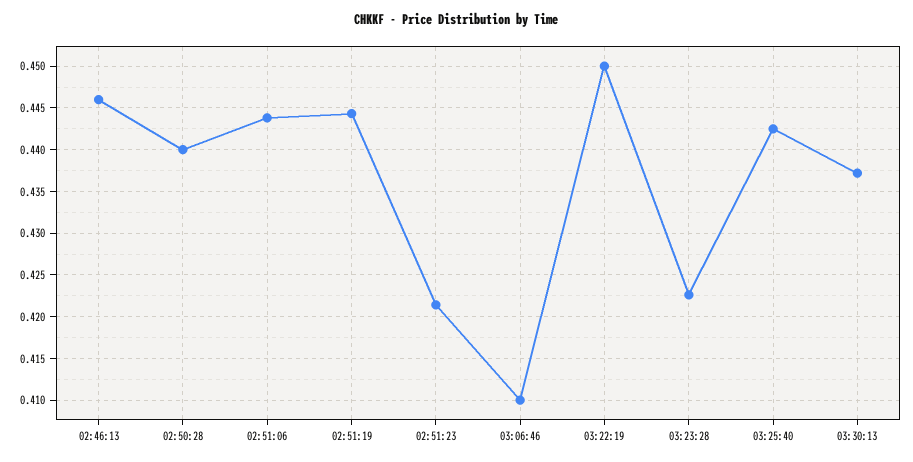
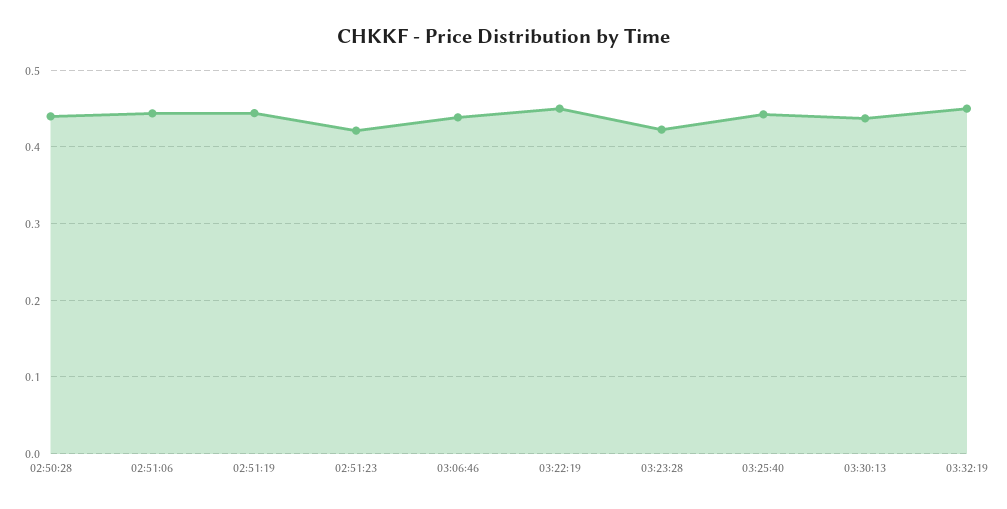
02:46:13: 0.446 -> none
03:06:46: 0.41 -> 0.44
03:32:19: none -> 0.45

